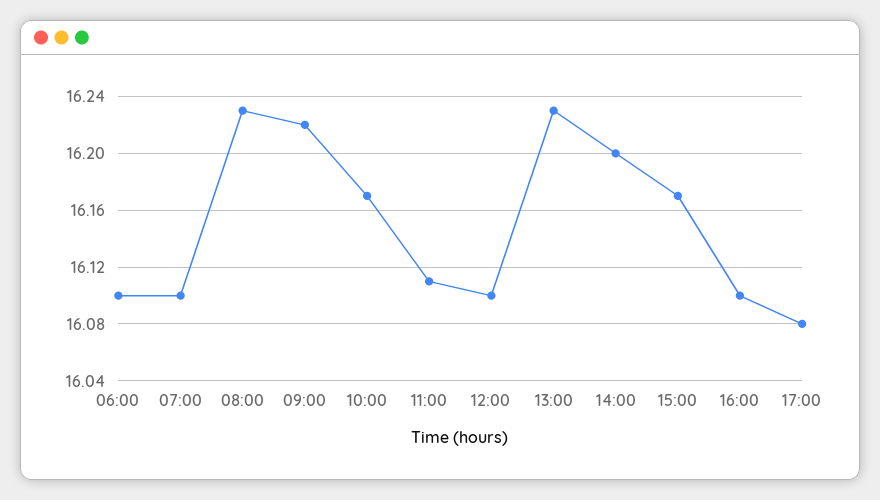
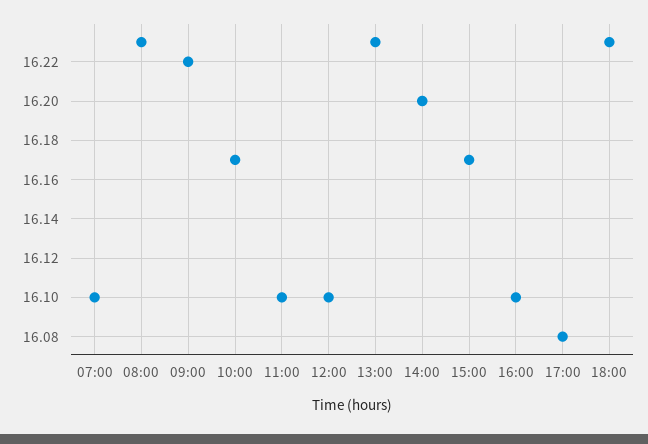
06:00: 16.1 -> none
11:00: 16.11 -> 16.1
18:00: none -> 16.23

